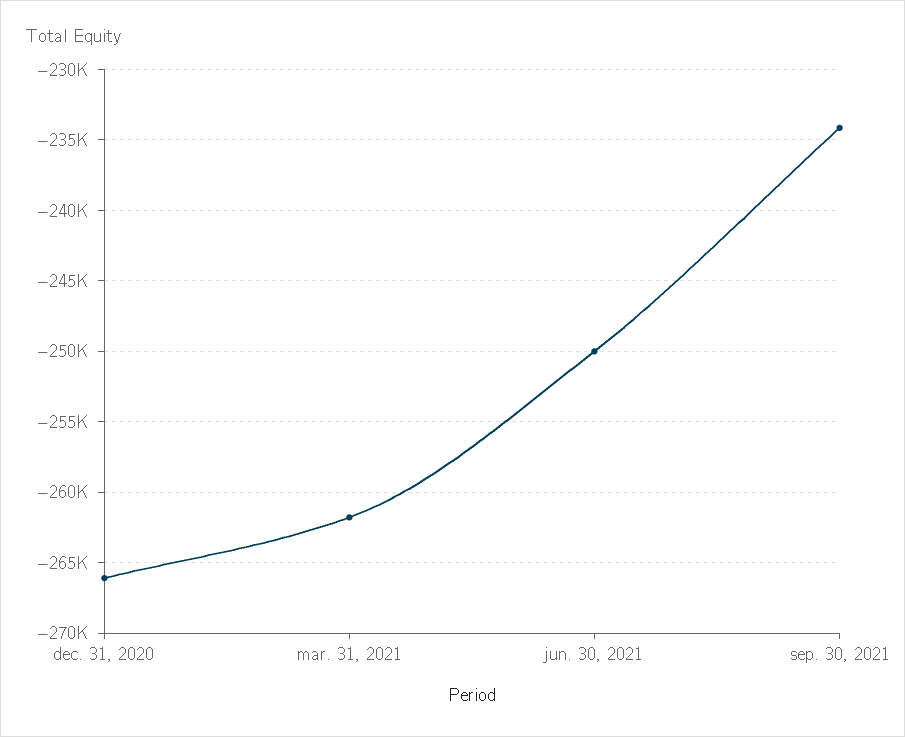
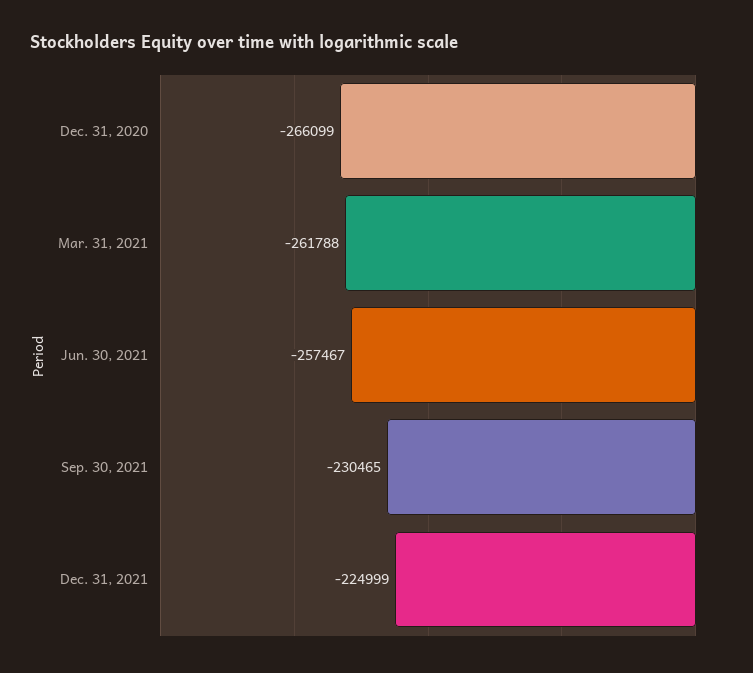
jun. 30, 2021: -250000 -> -257467
sep. 30, 2021: -234000 -> -230465
Dec. 31, 2021: none -> -224999

